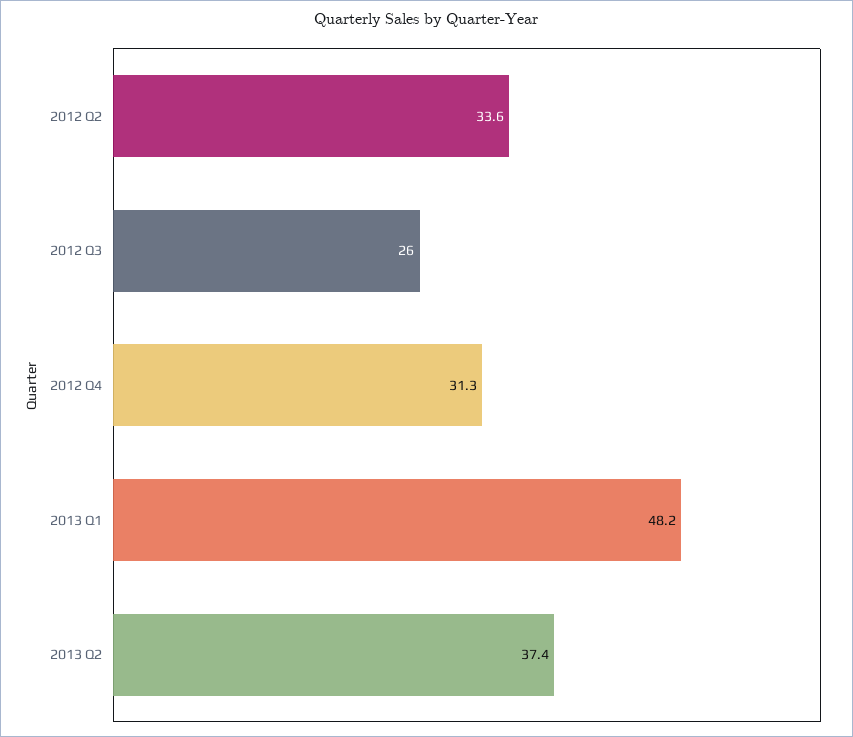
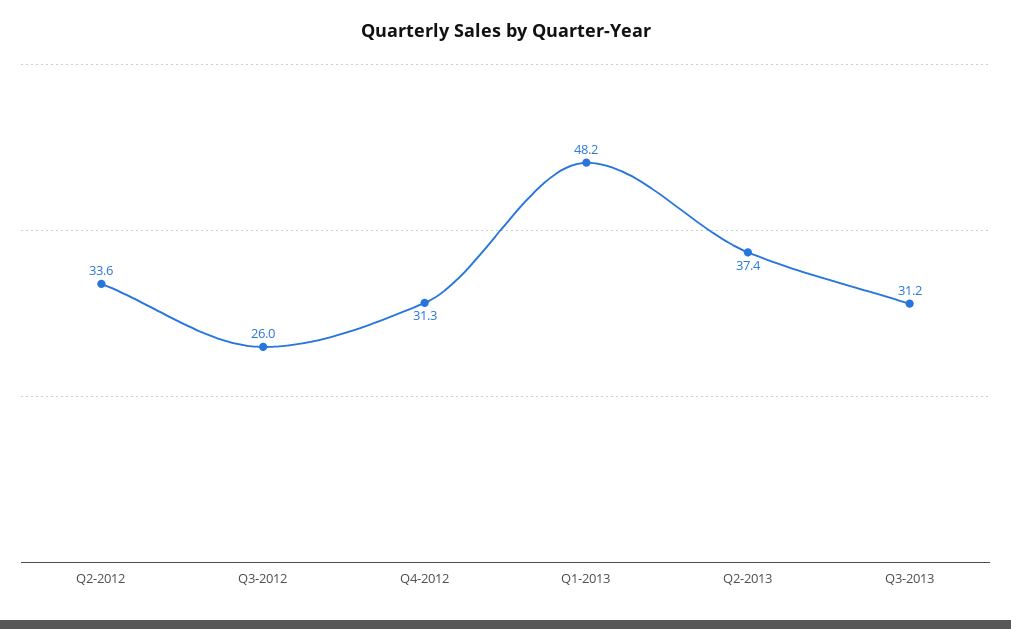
Q3-2013: none -> 31.2

